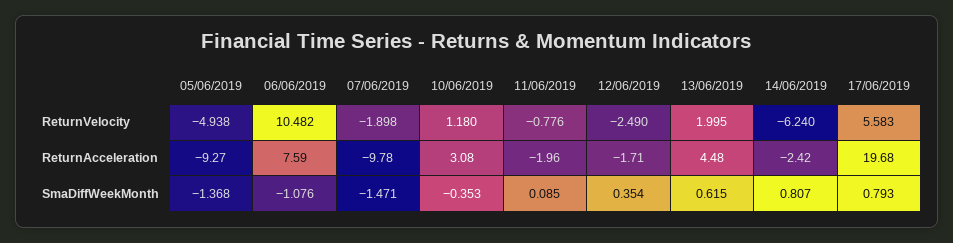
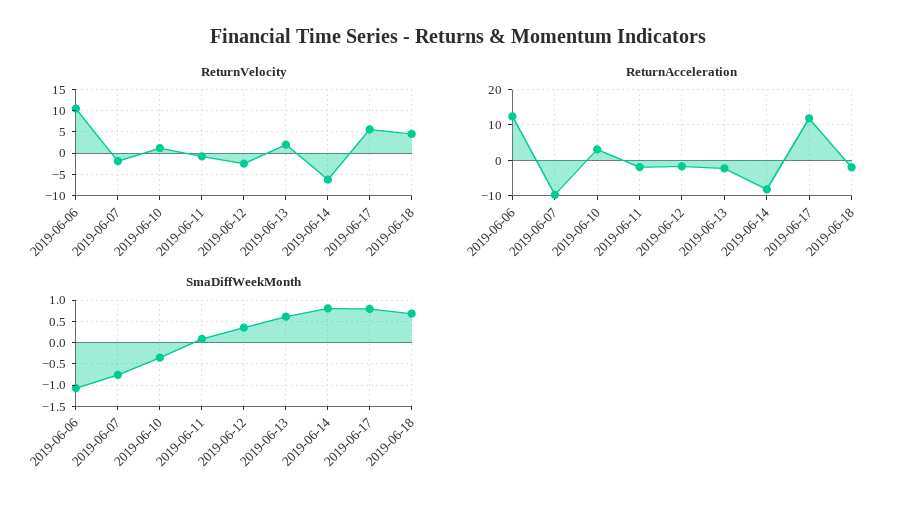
ReturnVelocity, 05/06/2019: -4.938 -> none
ReturnAcceleration, 05/06/2019: -9.27 -> none
ReturnAcceleration, 06/06/2019: 7.59 -> 12
ReturnAcceleration, 13/06/2019: 4.48 -> -2
ReturnAcceleration, 14/06/2019: -2.42 -> -8
ReturnAcceleration, 17/06/2019: 19.68 -> 12
SmaDiffWeekMonth, 05/06/2019: -1.368 -> none
SmaDiffWeekMonth, 07/06/2019: -1.471 -> -0.75
ReturnVelocity, 2019-06-18: none -> 5
ReturnAcceleration, 2019-06-18: none -> -2
SmaDiffWeekMonth, 2019-06-18: none -> 0.75

